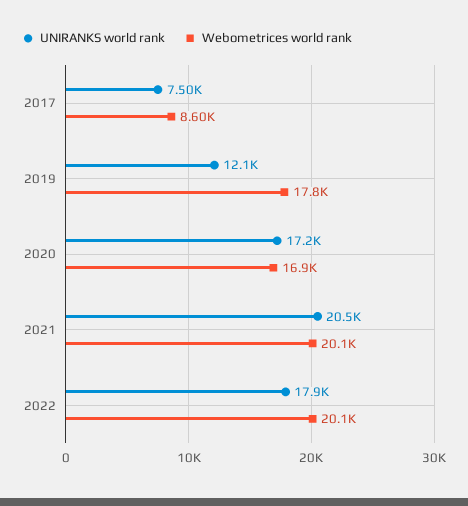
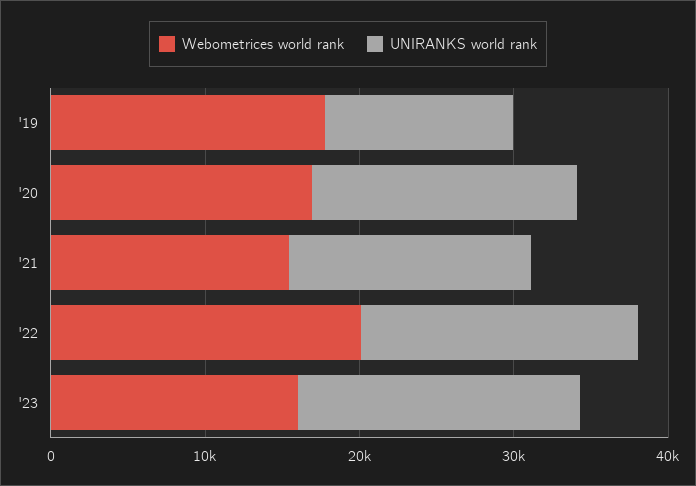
UNIRANKS world rank, 2017: 7500 -> none
Webometrices world rank, 2017: 8600 -> none
UNIRANKS world rank, 2021: 20500 -> 16000
Webometrices world rank, 2021: 20100 -> 16000
Webometrices world rank, '23: none -> 16000
UNIRANKS world rank, '23: none -> 18000

